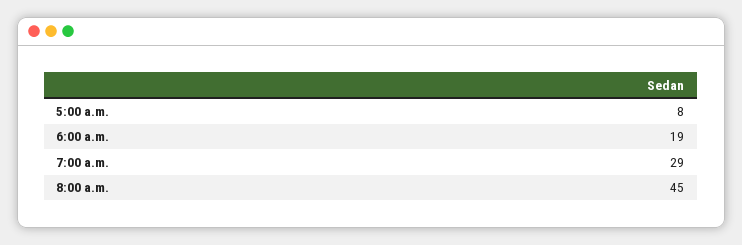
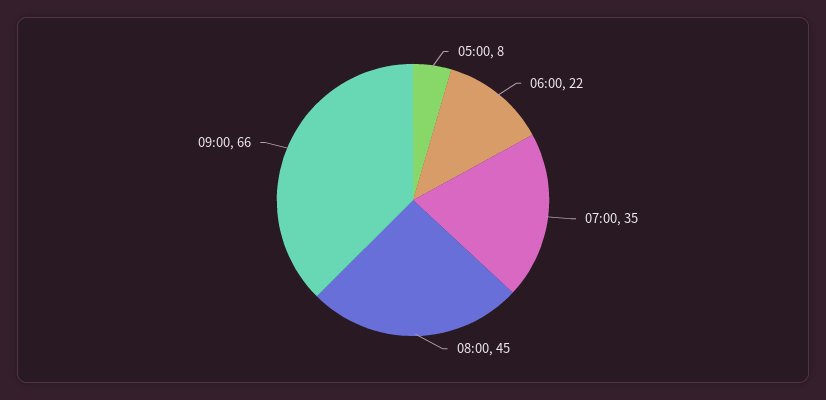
6:00 a.m.: 19 -> 22
7:00 a.m.: 29 -> 35
09:00: none -> 66

